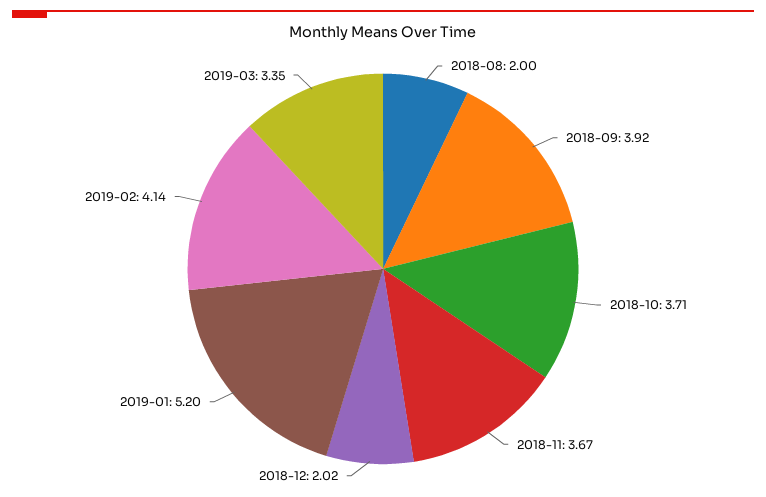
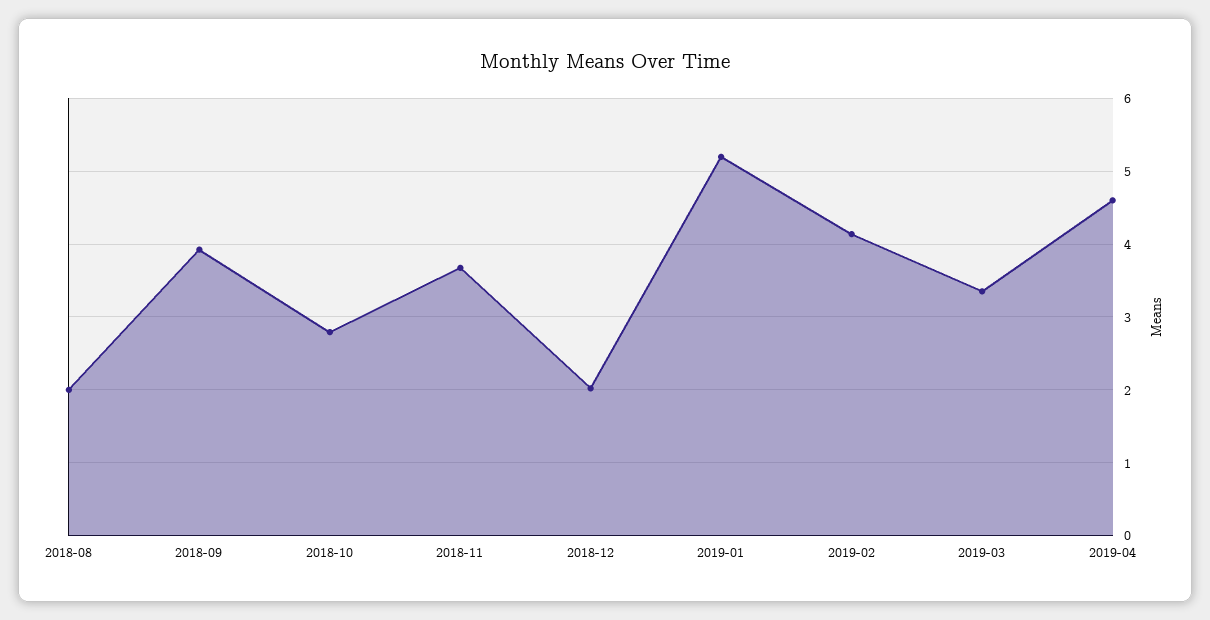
2018-10: 3.71 -> 2.8
2019-04: none -> 4.6

